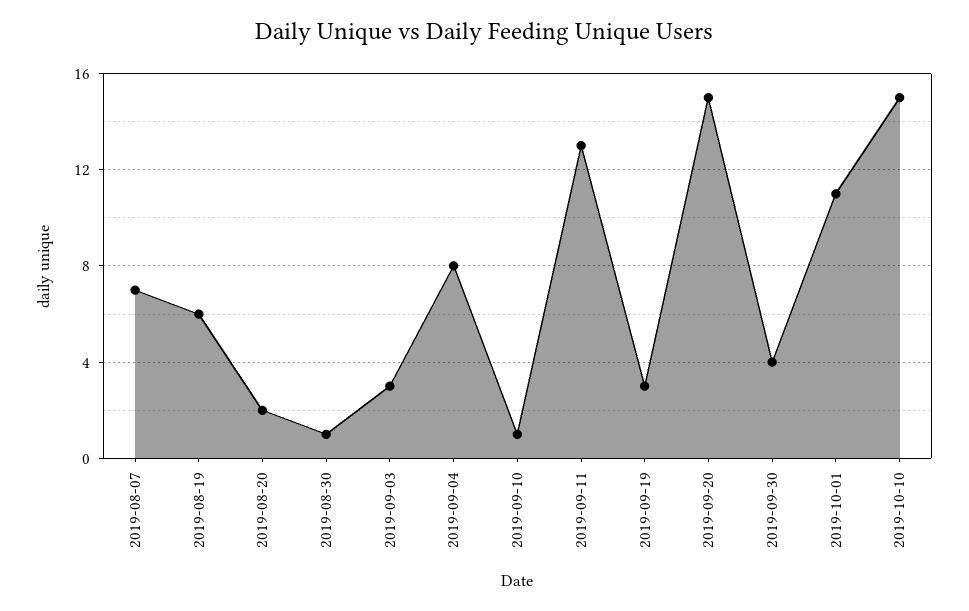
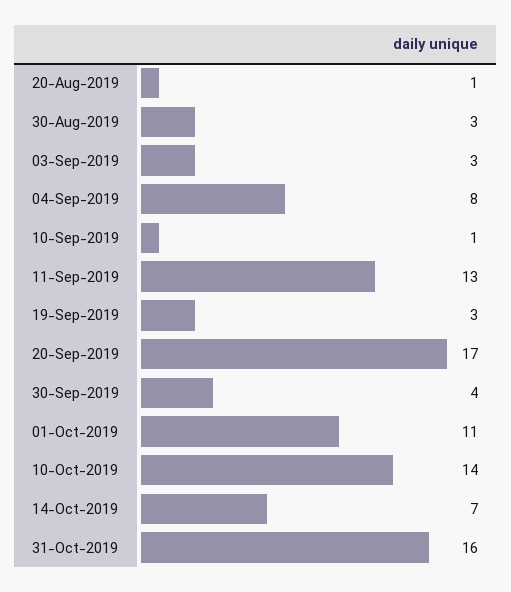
2019-08-07: 7 -> none
2019-08-19: 6 -> none
2019-08-20: 2 -> 1
2019-08-30: 1 -> 3
2019-09-20: 15 -> 17
2019-10-10: 15 -> 14
14-Oct-2019: none -> 7
31-Oct-2019: none -> 16

